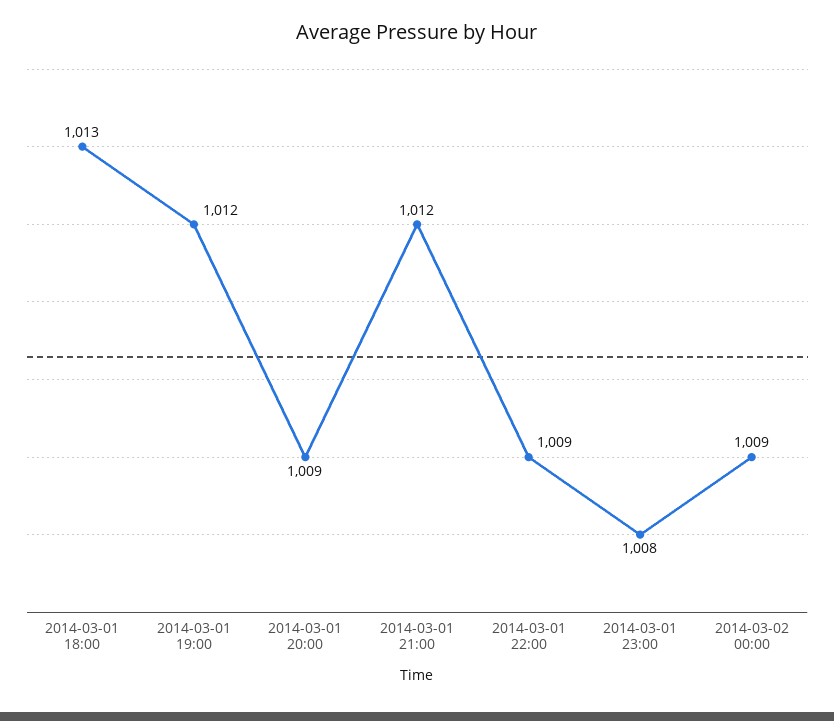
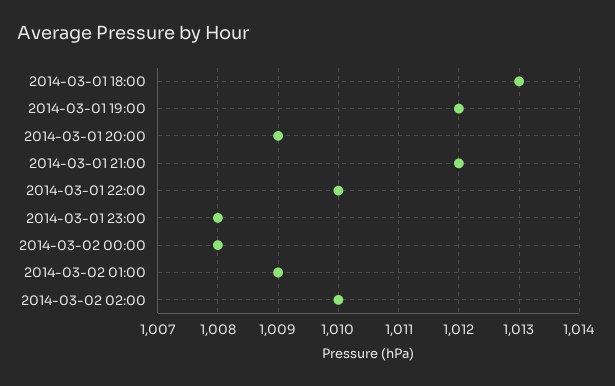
2014-03-01 22:00: 1009 -> 1010
2014-03-02 00:00: 1009 -> 1008
2014-03-02 01:00: none -> 1009
2014-03-02 02:00: none -> 1010

